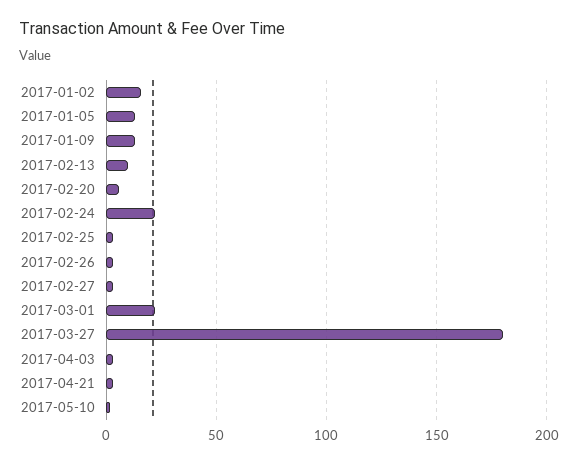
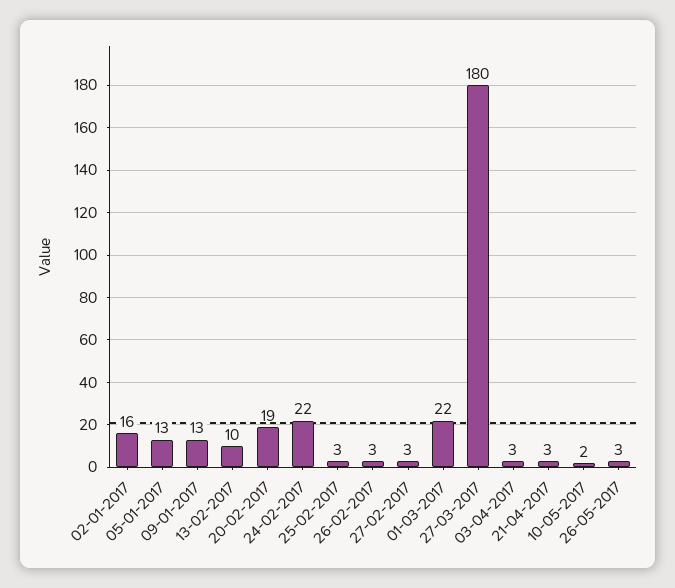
2017-02-20: 5 -> 19
26-05-2017: none -> 3

